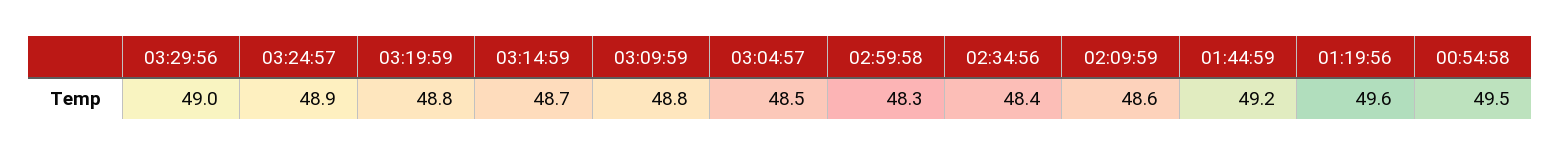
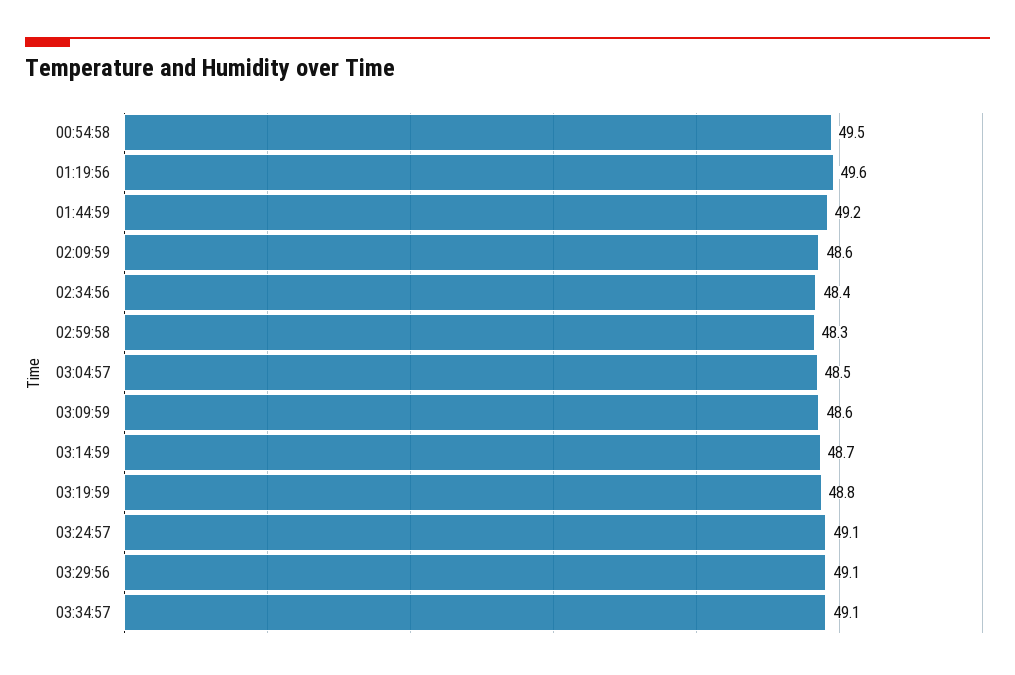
03:29:56: 49 -> 49.1
03:24:57: 48.9 -> 49.1
03:09:59: 48.8 -> 48.6
03:34:57: none -> 49.1

